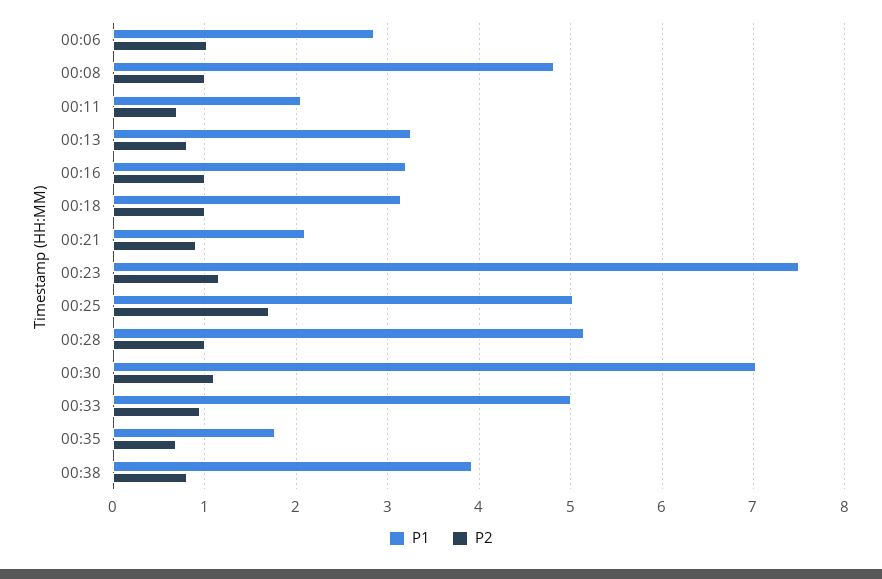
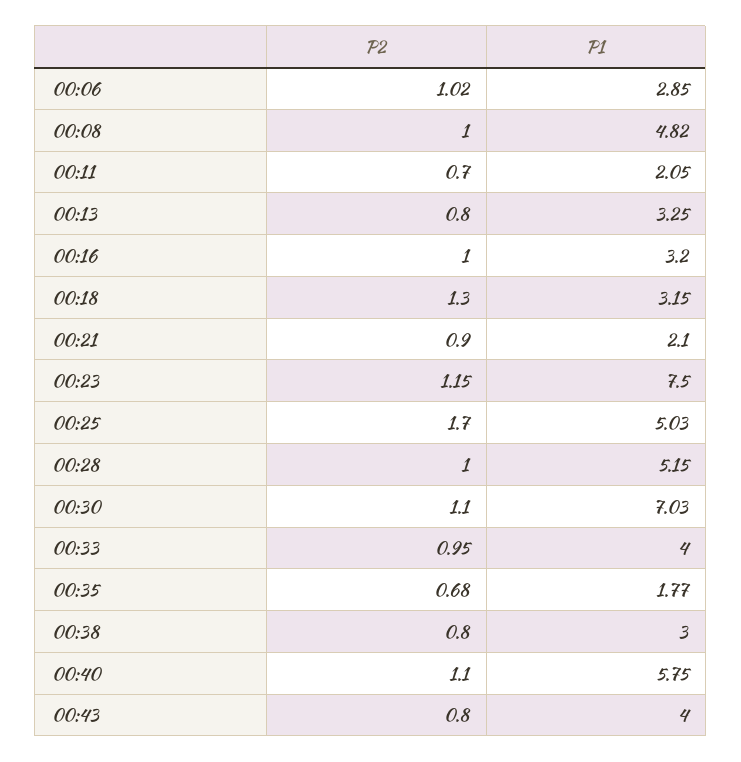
P2, 00:18: 1 -> 1.3
P1, 00:33: 5 -> 4
P1, 00:38: 3.9 -> 3
P2, 00:40: none -> 1.1
P1, 00:40: none -> 5.75
P2, 00:43: none -> 0.8
P1, 00:43: none -> 4

